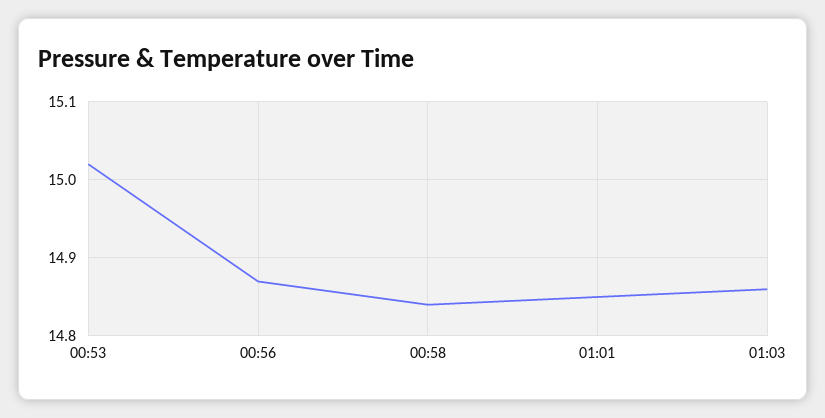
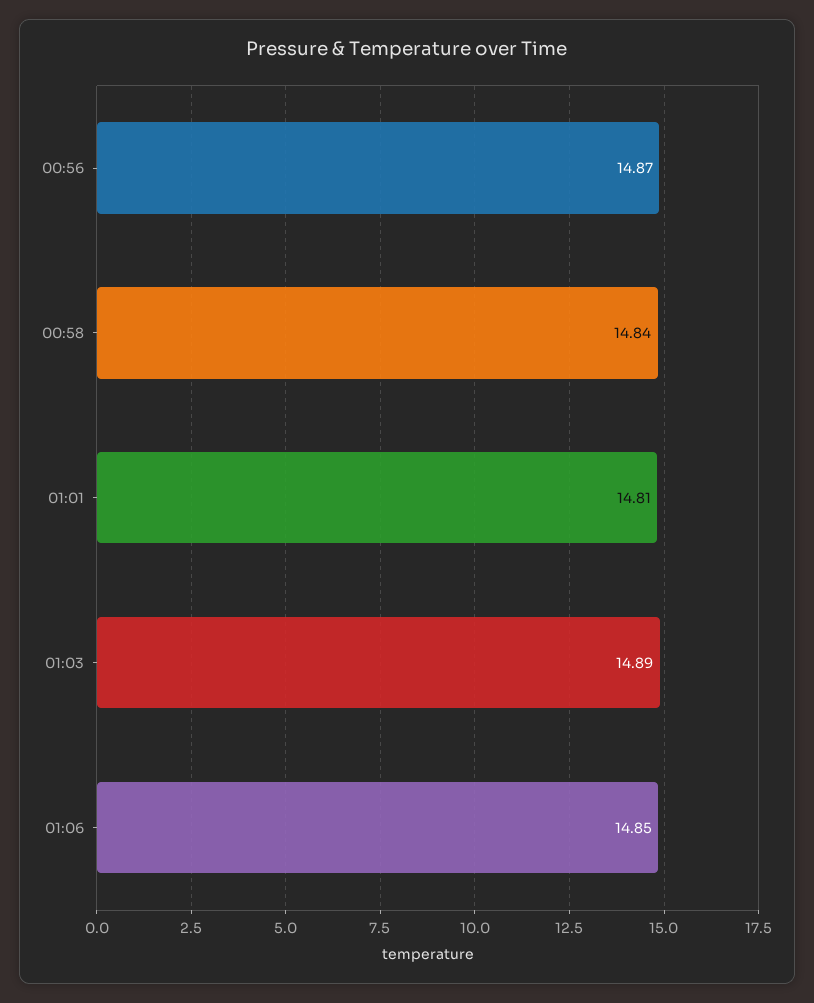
00:53: 15.02 -> none
01:01: 14.85 -> 14.81
01:03: 14.86 -> 14.89
01:06: none -> 14.85

